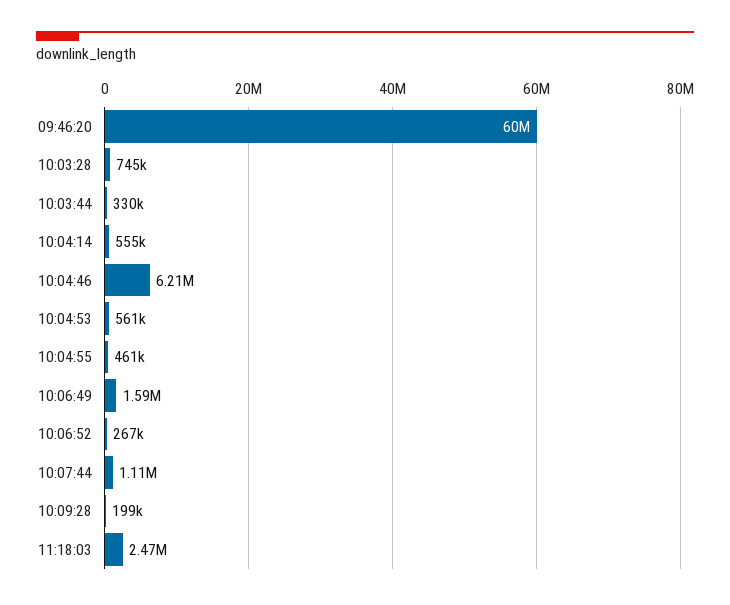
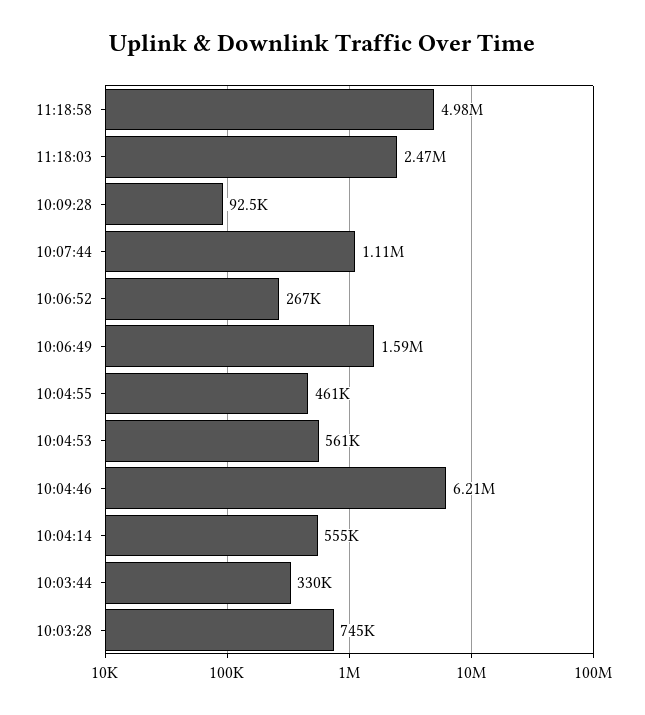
09:46:20: 60000000 -> none
10:09:28: 199000 -> 92500
11:18:58: none -> 4980000

